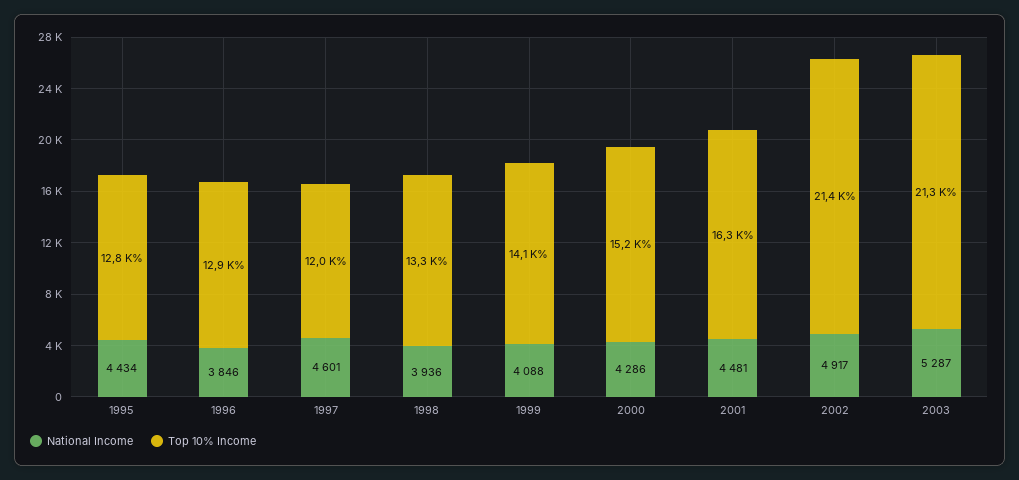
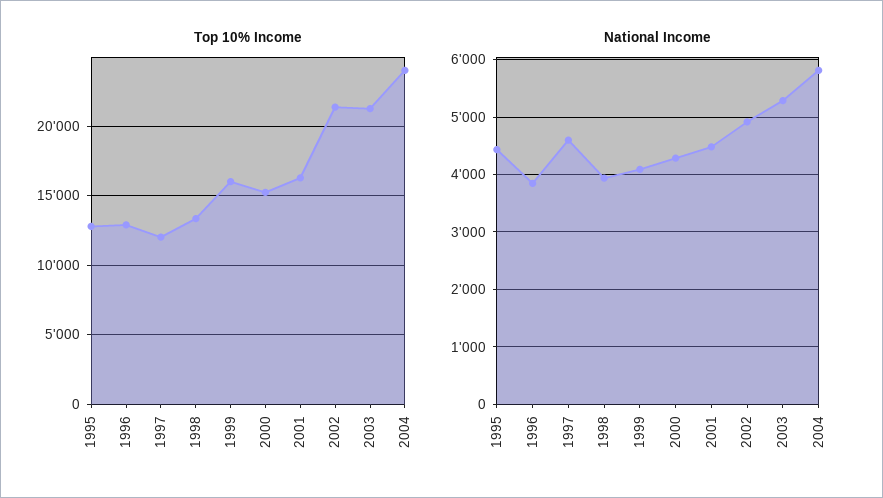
Top 10% Income, 1999: 14100 -> 16000
Top 10% Income, 2004: none -> 24000
National Income, 2004: none -> 5800

